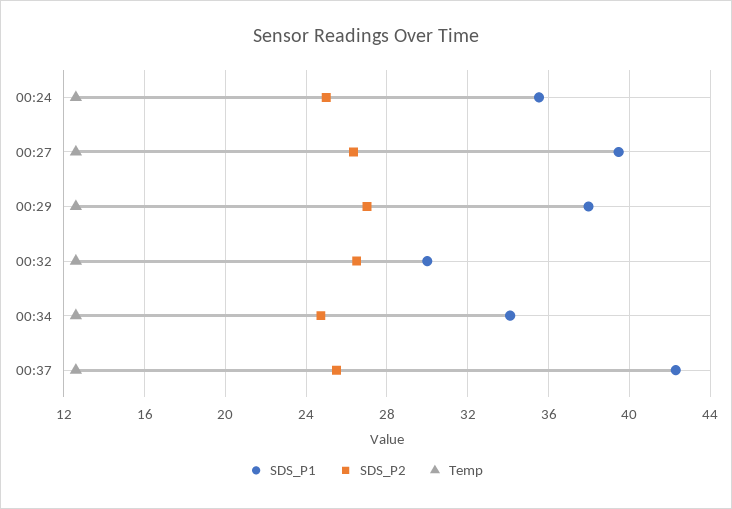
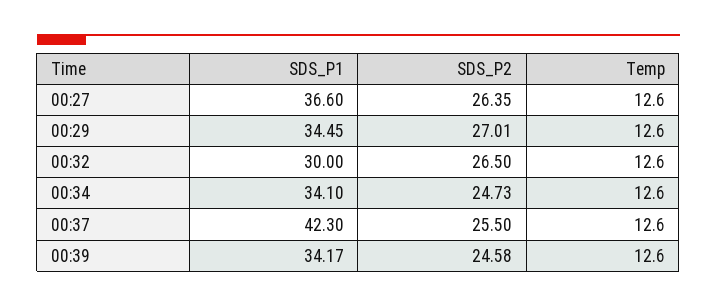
SDS_P1, 00:24: 35.5 -> none
SDS_P2, 00:24: 25 -> none
Temp, 00:24: 12.5 -> none
SDS_P1, 00:27: 39.5 -> 36.6
SDS_P1, 00:29: 38 -> 34.45
SDS_P1, 00:39: none -> 34.17
SDS_P2, 00:39: none -> 24.58
Temp, 00:39: none -> 12.6

